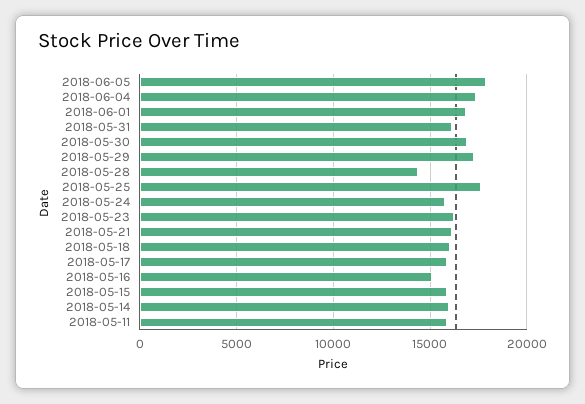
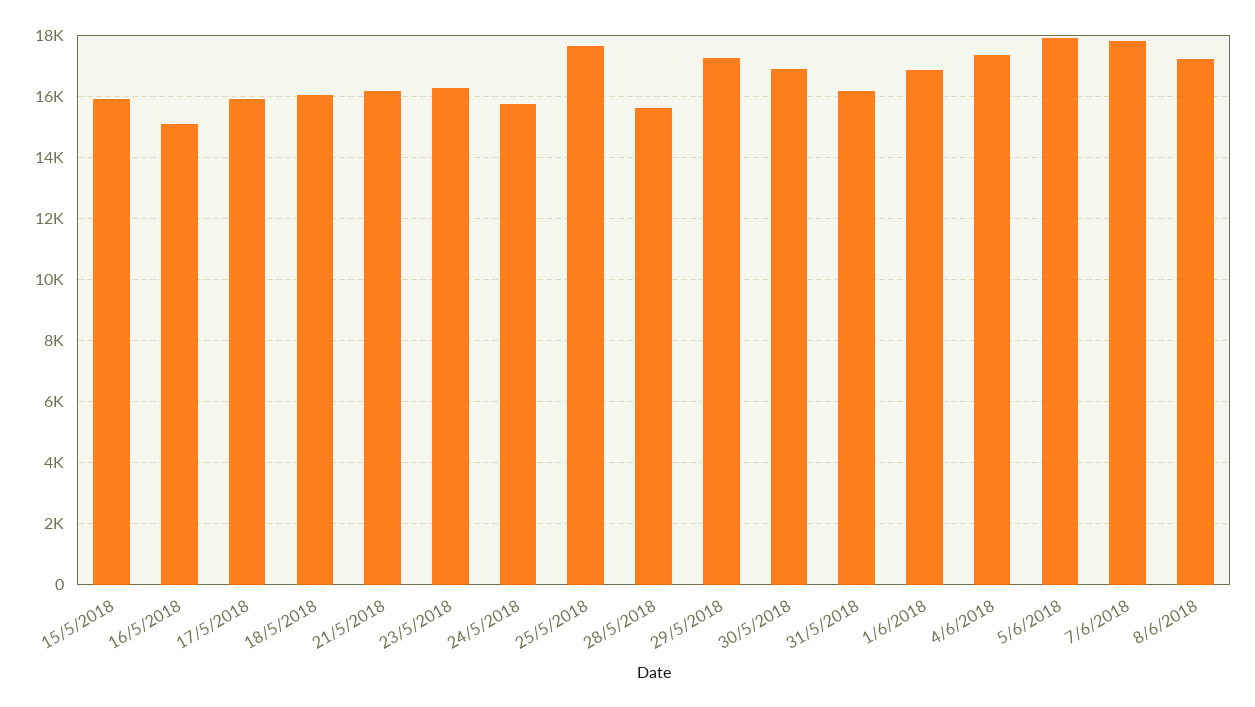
2018-05-28: 14500 -> 15600
2018-05-14: 16000 -> none
2018-05-11: 16000 -> none
7/6/2018: none -> 17800
8/6/2018: none -> 17200

